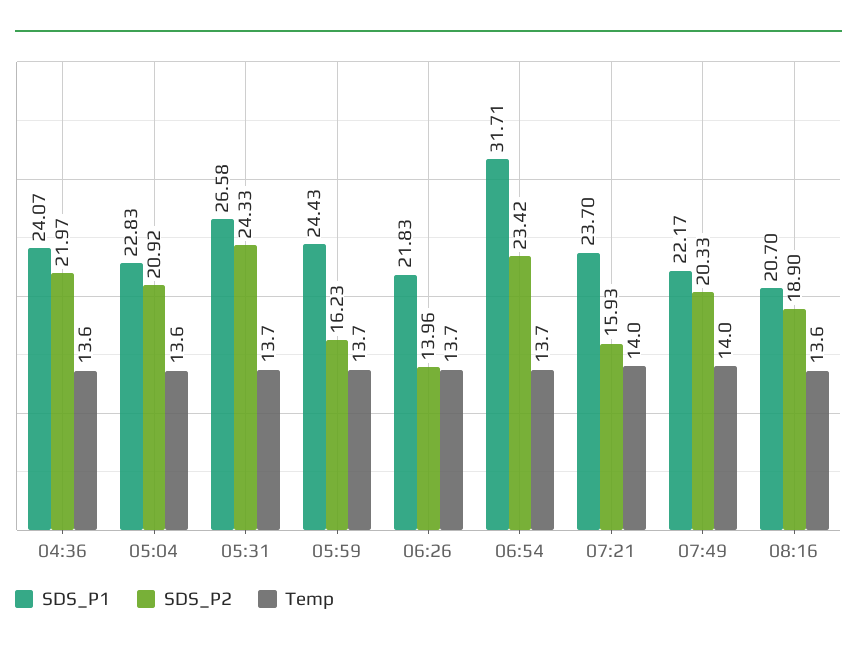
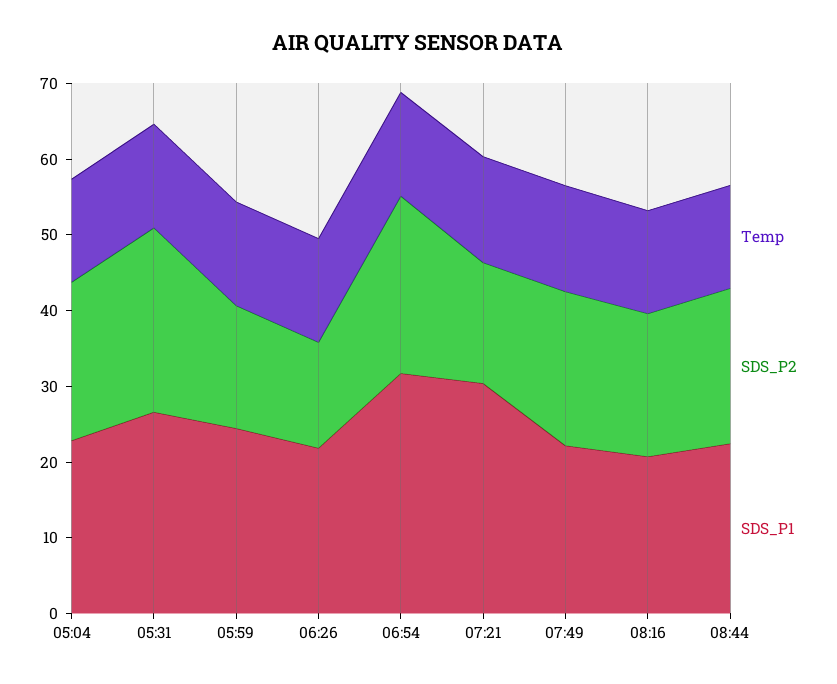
SDS_P1, 04:36: 24.07 -> none
SDS_P2, 04:36: 21.97 -> none
Temp, 04:36: 13.6 -> none
SDS_P1, 07:21: 23.7 -> 30
Temp, 08:44: none -> 14
SDS_P2, 08:44: none -> 20
SDS_P1, 08:44: none -> 22

